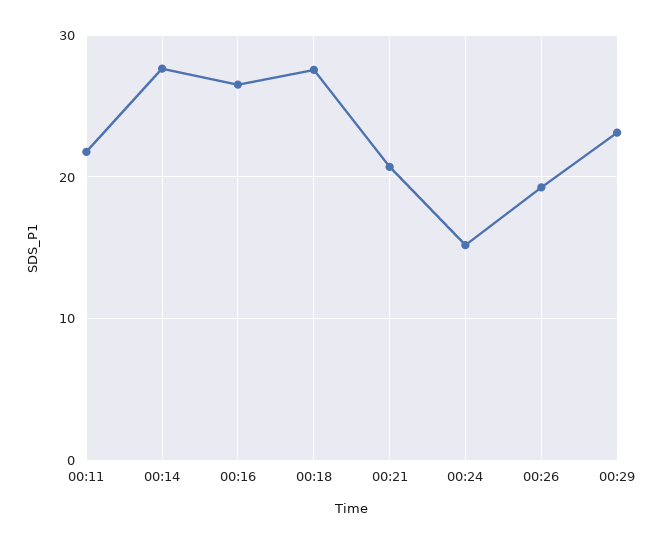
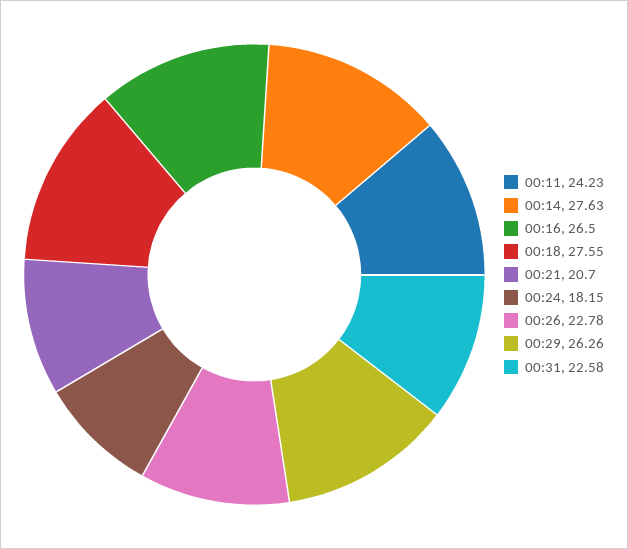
00:11: 22 -> 24.23
00:24: 15 -> 18.15
00:26: 19 -> 22.78
00:29: 23 -> 26.26
00:31: none -> 22.58

